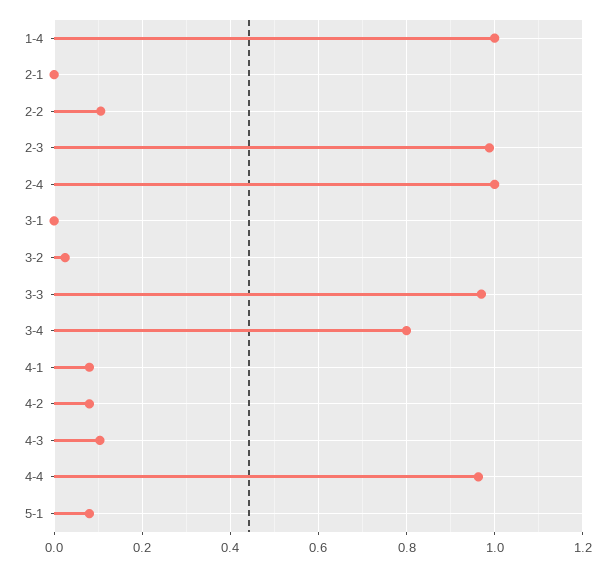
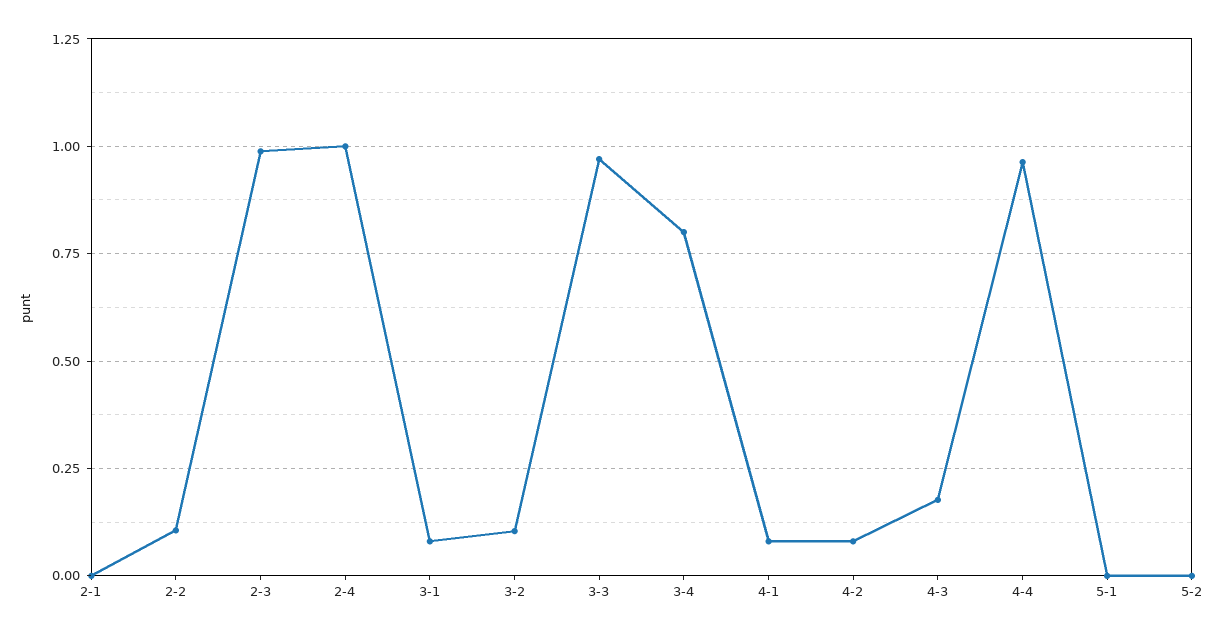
1-4: 1 -> none
3-1: 0 -> 0.075
3-2: 0.02 -> 0.1
4-3: 0.1 -> 0.175
5-1: 0.08 -> 0
5-2: none -> 0

